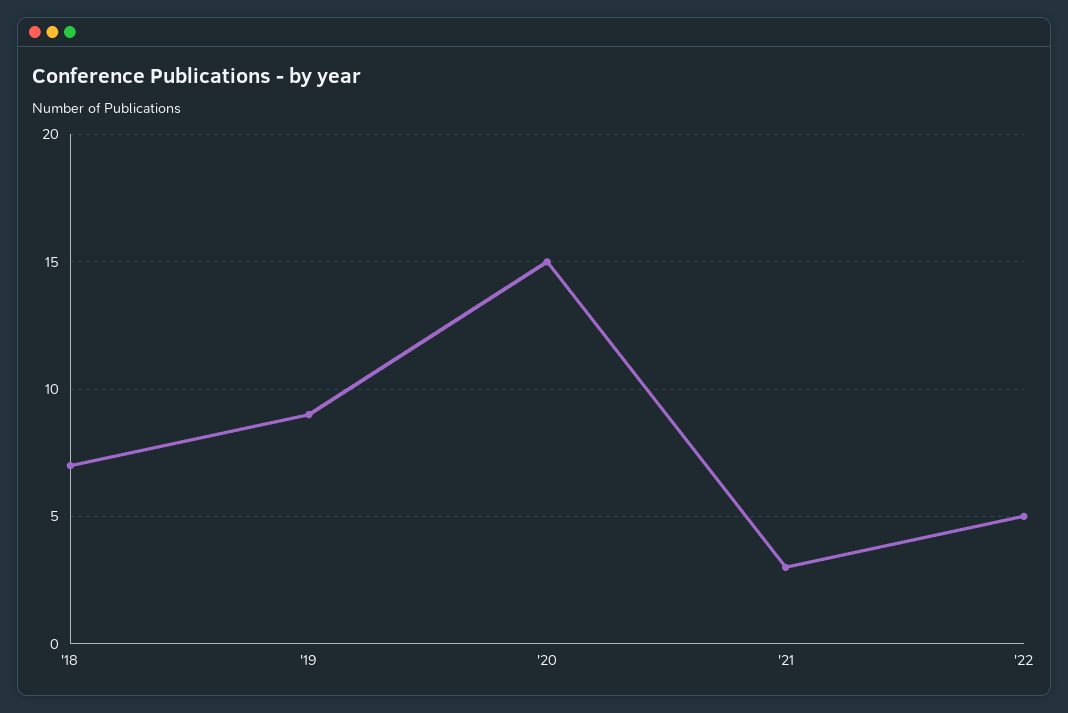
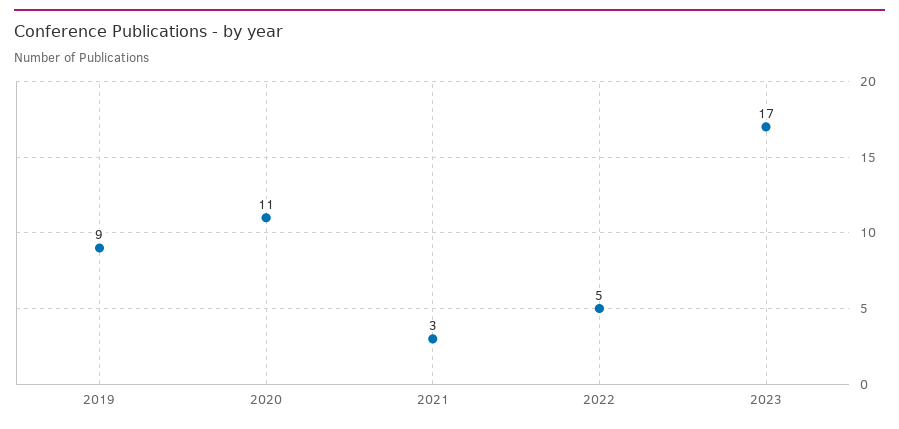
'18: 7 -> none
'20: 15 -> 11
2023: none -> 17

